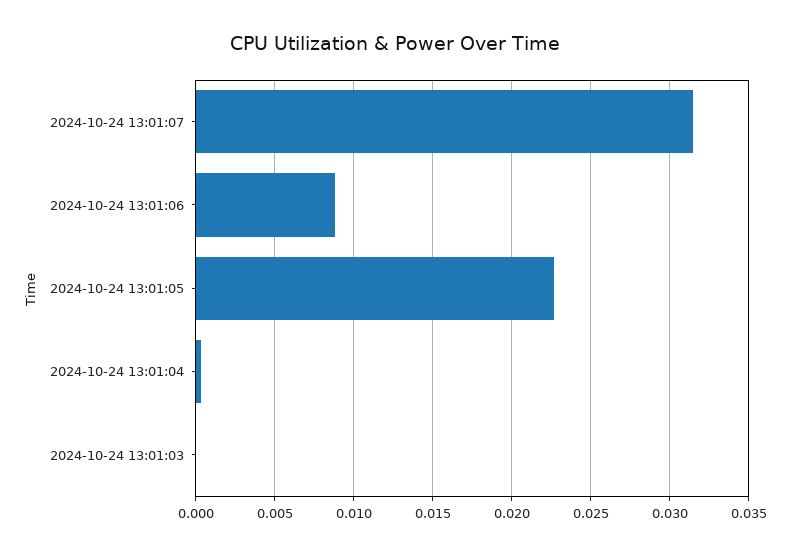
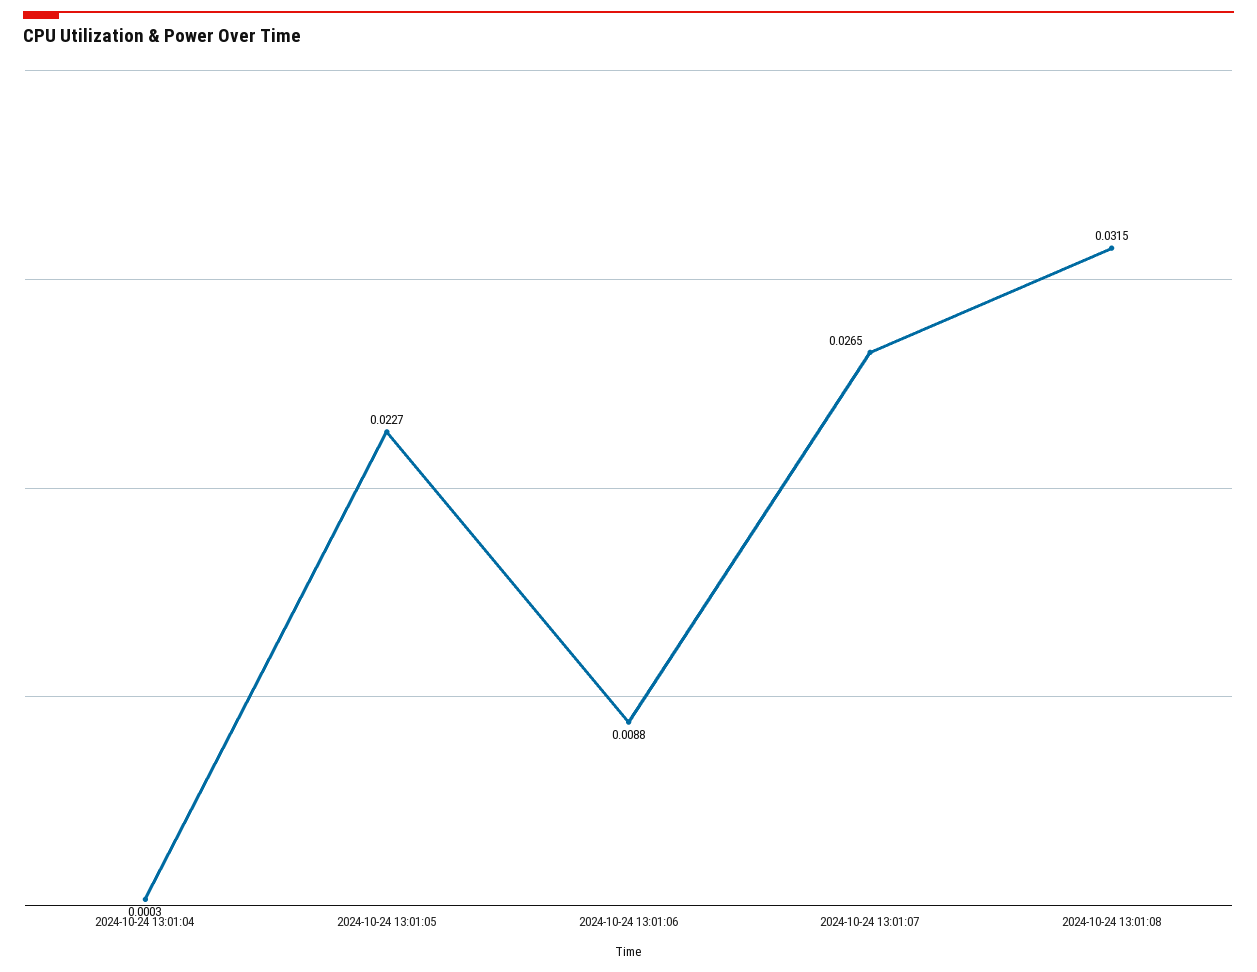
2024-10-24 13:01:07: 0.0315 -> 0.0265
2024-10-24 13:01:03: 0 -> none
2024-10-24 13:01:08: none -> 0.0315

